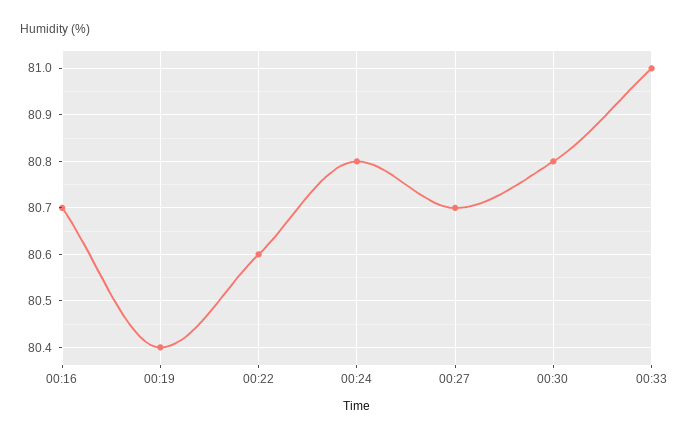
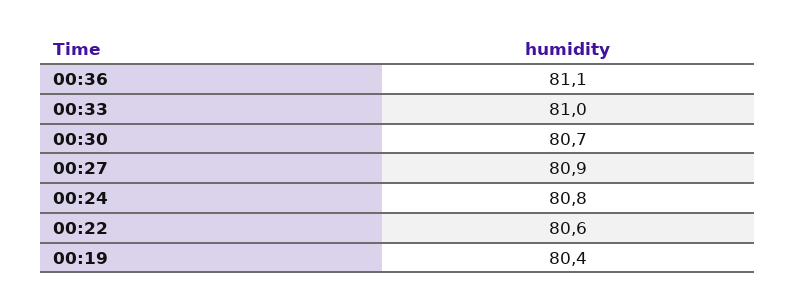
00:16: 80.7 -> none
00:27: 80.7 -> 80.9
00:30: 80.8 -> 80.7
00:36: none -> 81.1

